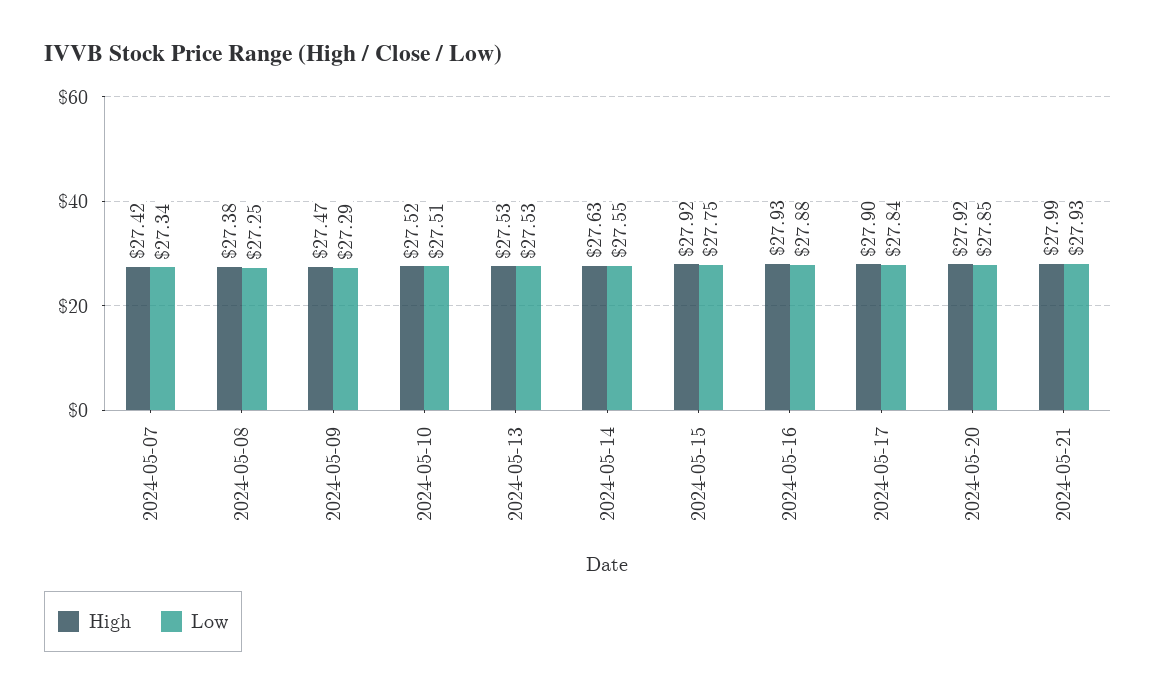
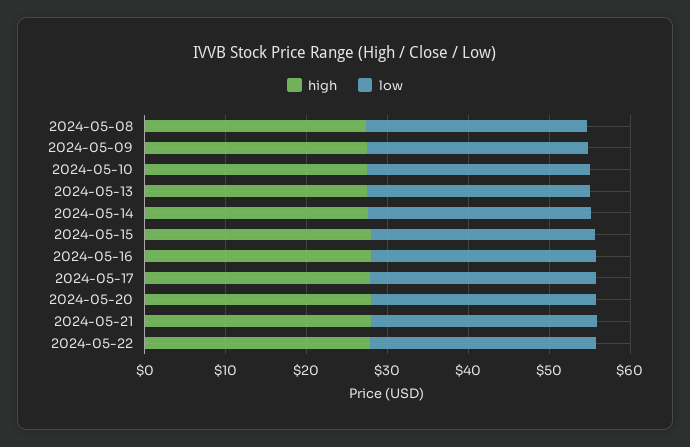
High, 2024-05-07: 27.42 -> none
Low, 2024-05-07: 27.34 -> none
High, 2024-05-22: none -> 28
Low, 2024-05-22: none -> 28

